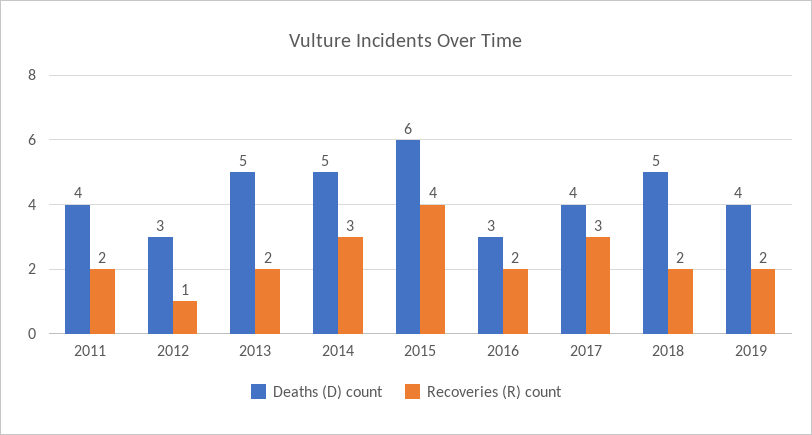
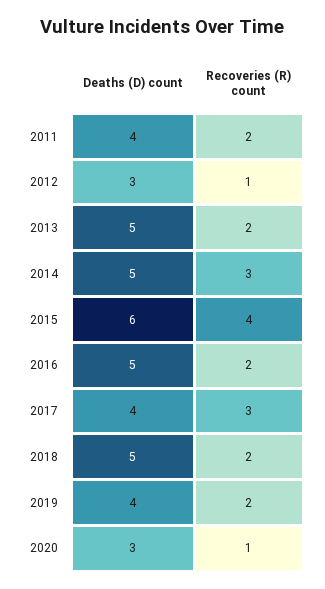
Deaths (D) count, 2016: 3 -> 5
Deaths (D) count, 2020: none -> 3
Recoveries (R) count, 2020: none -> 1

